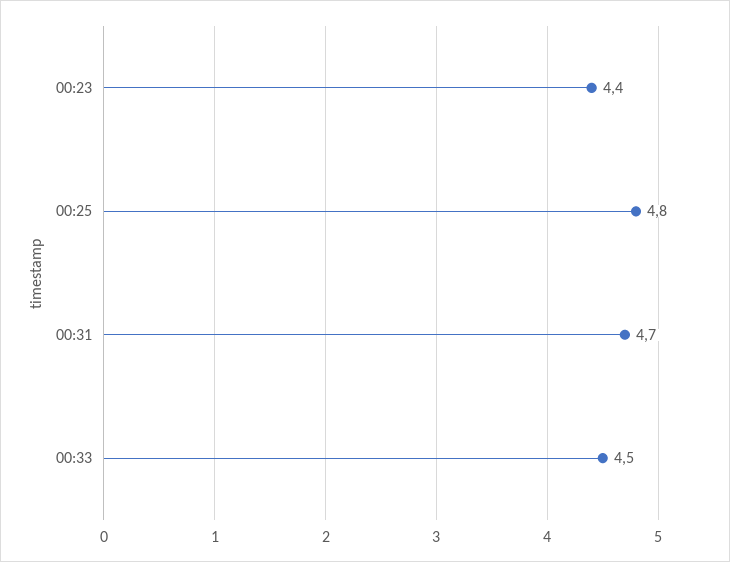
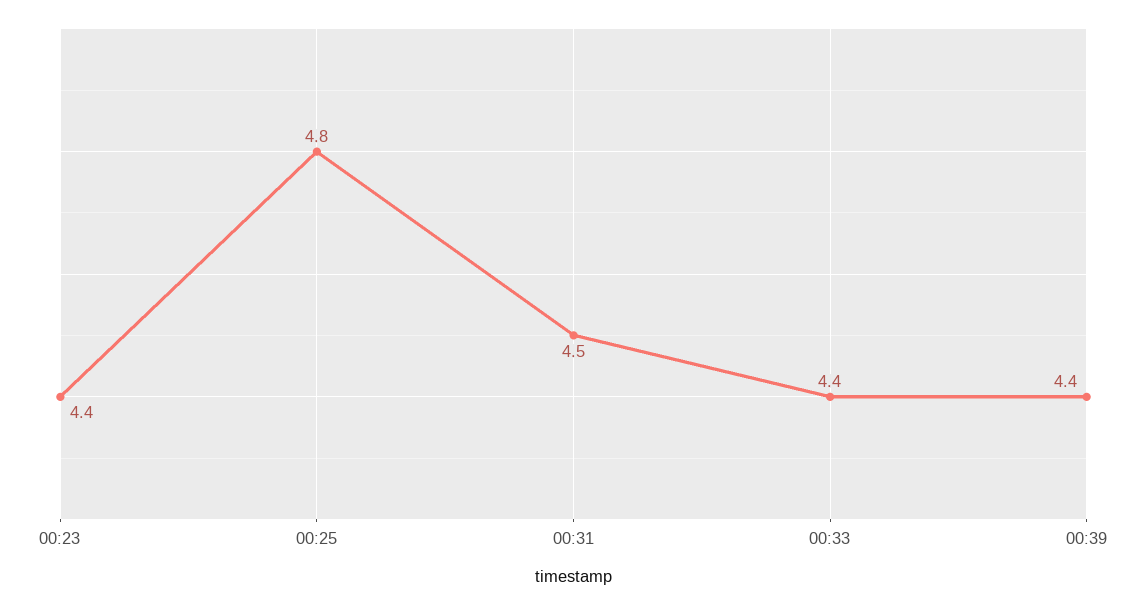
00:31: 4.7 -> 4.5
00:33: 4.5 -> 4.4
00:39: none -> 4.4

